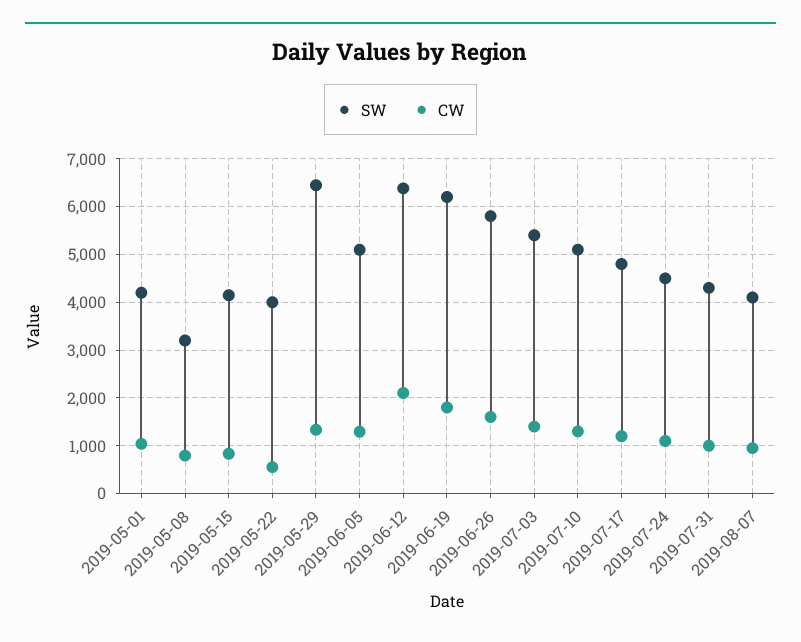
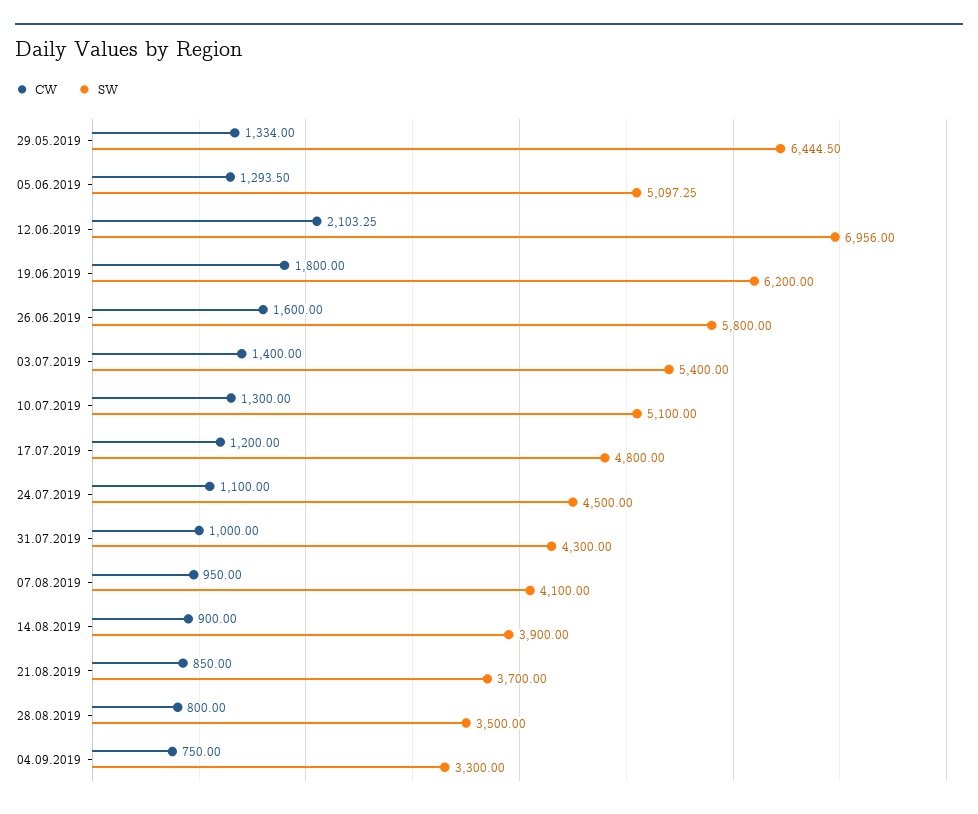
SW, 2019-05-01: 4200 -> none
CW, 2019-05-01: 1000 -> none
SW, 2019-05-08: 3200 -> none
CW, 2019-05-08: 800 -> none
SW, 2019-05-15: 4200 -> none
CW, 2019-05-15: 800 -> none
SW, 2019-05-22: 4000 -> none
CW, 2019-05-22: 600 -> none
SW, 2019-06-12: 6400 -> 6956
CW, 14.08.2019: none -> 900
SW, 14.08.2019: none -> 3900
CW, 21.08.2019: none -> 850
SW, 21.08.2019: none -> 3700
CW, 28.08.2019: none -> 800
SW, 28.08.2019: none -> 3500
CW, 04.09.2019: none -> 750
SW, 04.09.2019: none -> 3300

